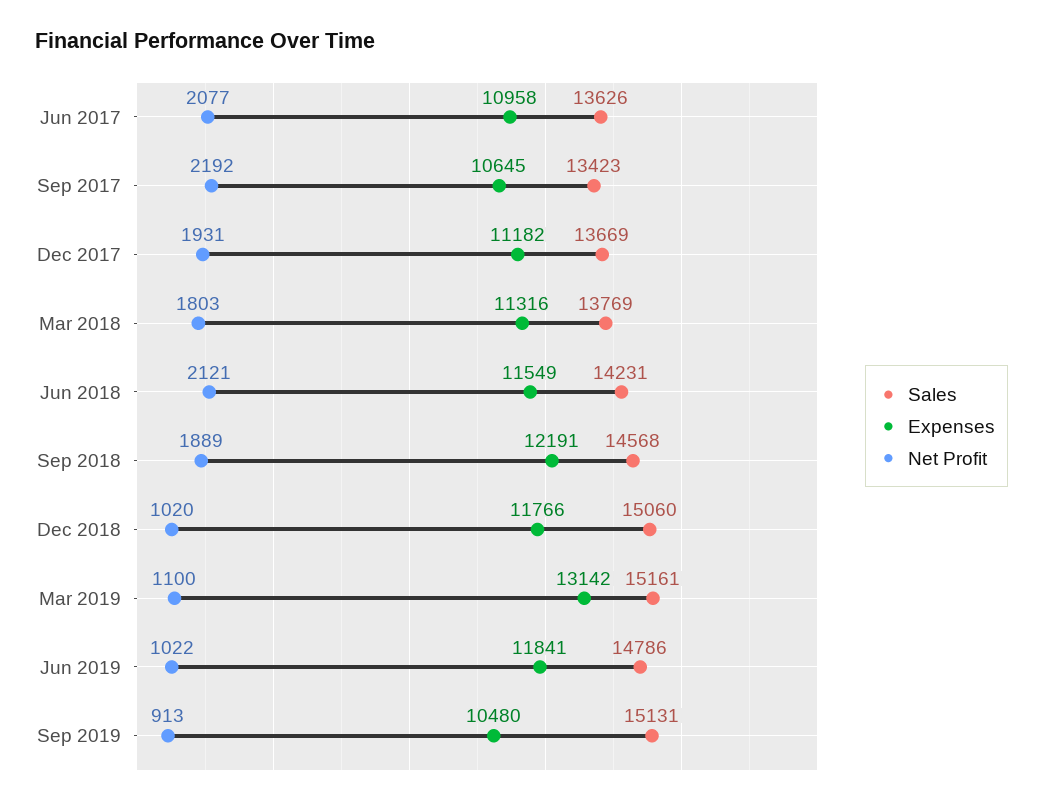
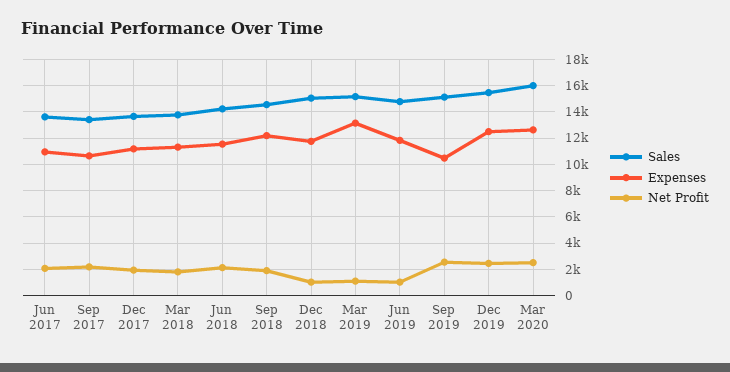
Net Profit, Sep 2019: 913 -> 2500
Sales, Dec 2019: none -> 15500
Expenses, Dec 2019: none -> 12500
Net Profit, Dec 2019: none -> 2500
Sales, Mar 2020: none -> 16000
Expenses, Mar 2020: none -> 12500
Net Profit, Mar 2020: none -> 2500

